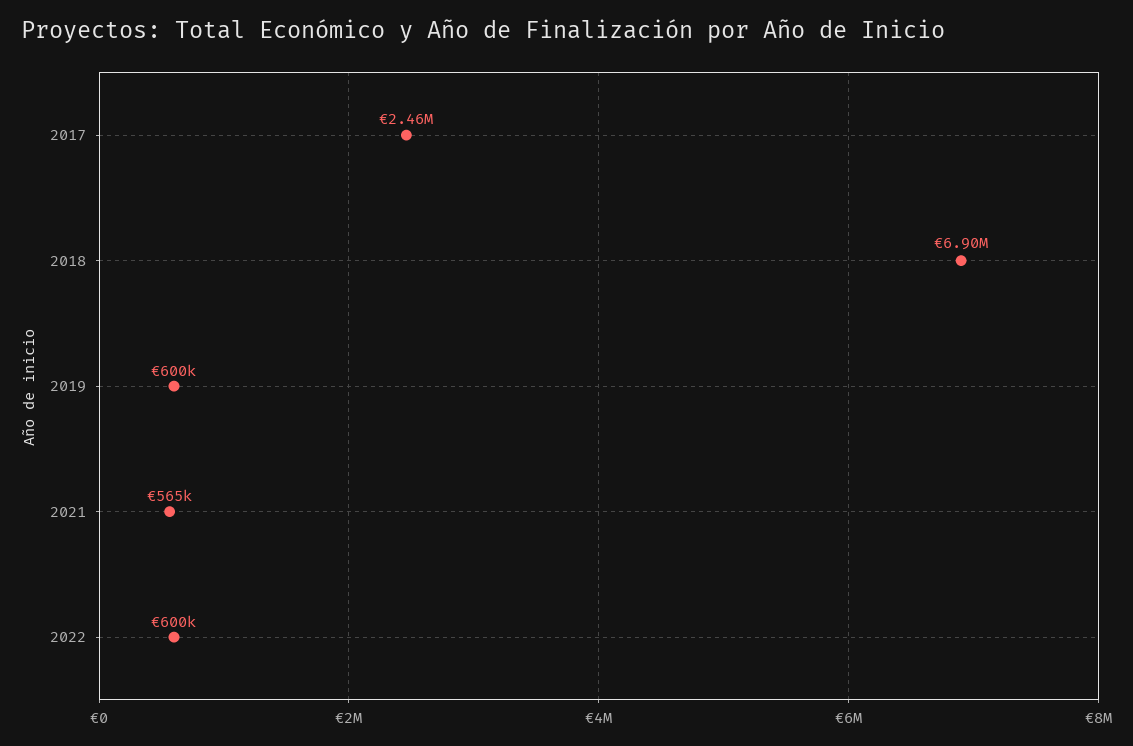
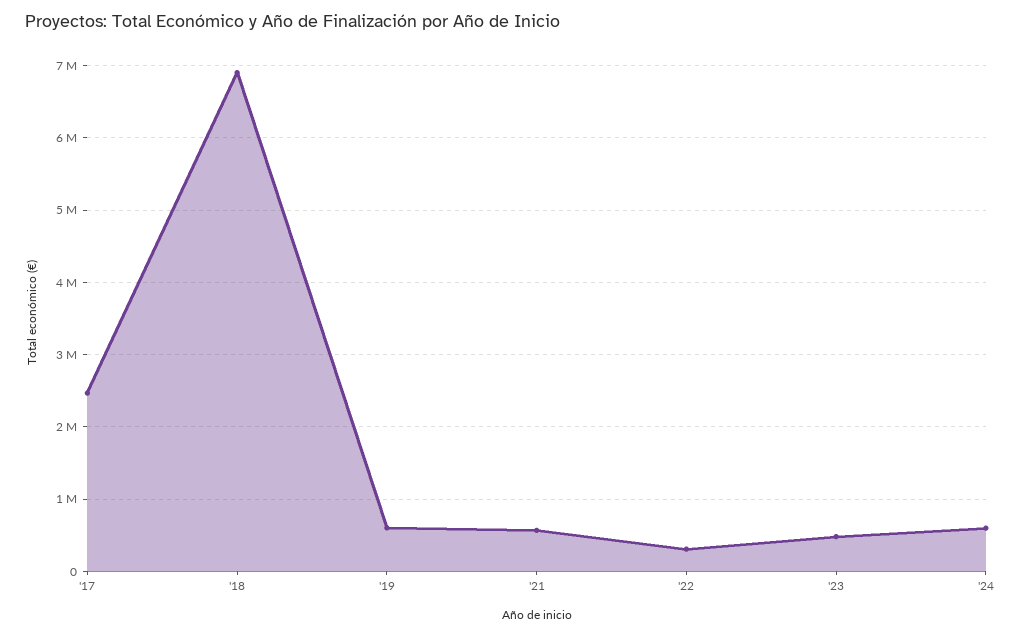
2022: 600000 -> 300000
'23: none -> 500000
'24: none -> 600000

